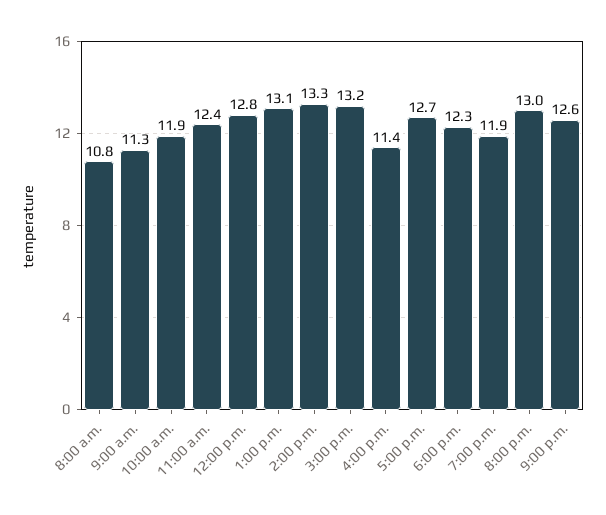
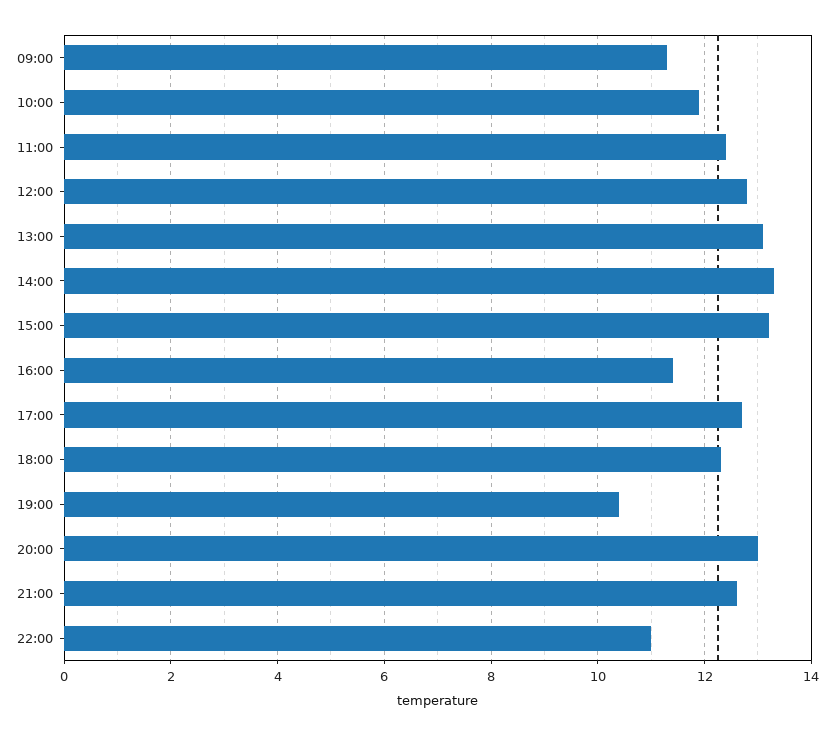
8:00 a.m.: 10.8 -> none
7:00 p.m.: 11.9 -> 10.5
22:00: none -> 11

